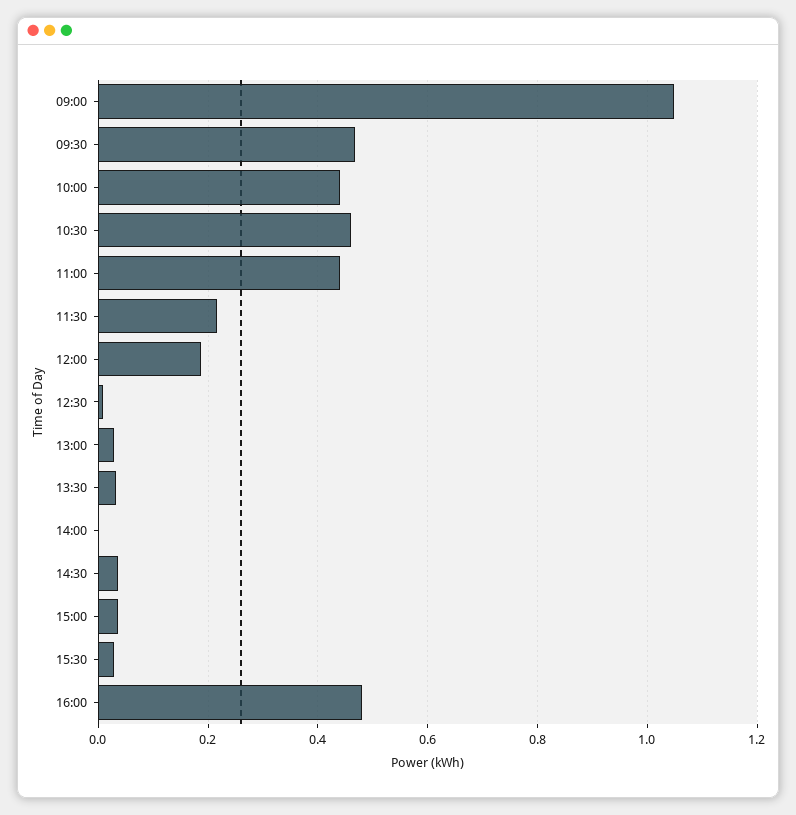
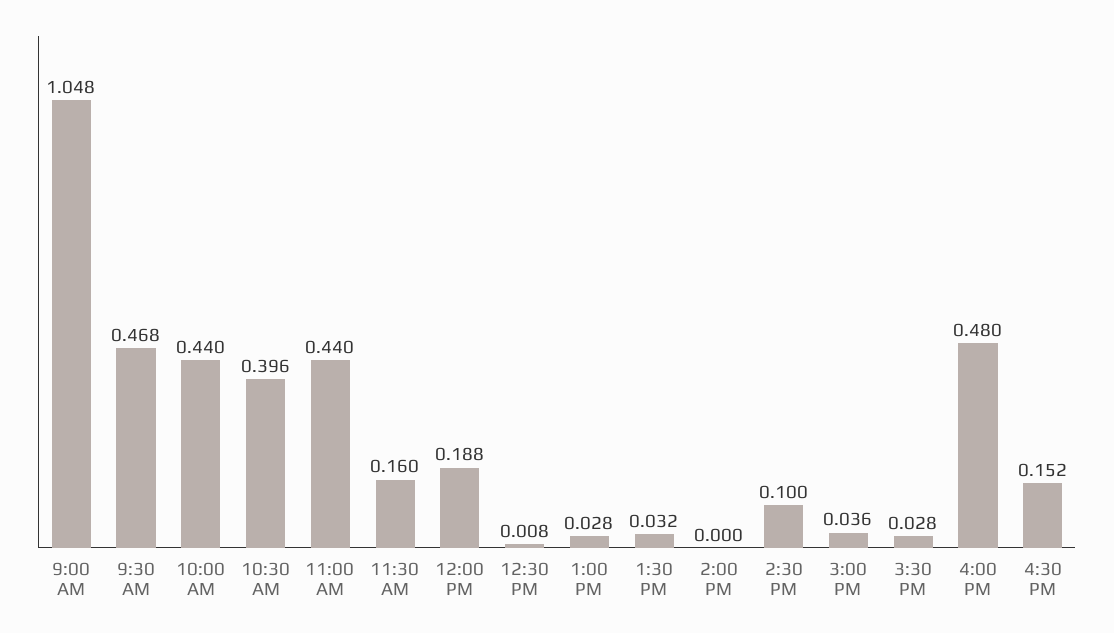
10:30: 0.46 -> 0.396
11:30: 0.22 -> 0.16
14:30: 0.04 -> 0.1
4:30 PM: none -> 0.152

